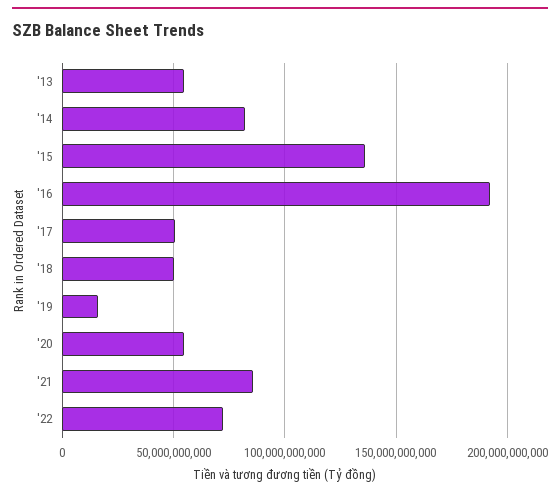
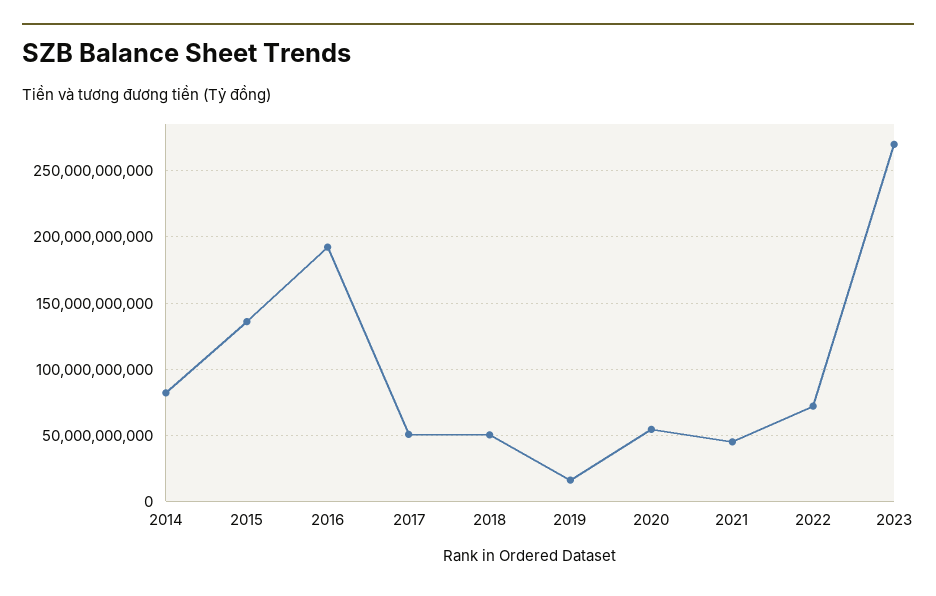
'13: 55000000000 -> none
'21: 85000000000 -> 45000000000
2023: none -> 270000000000

